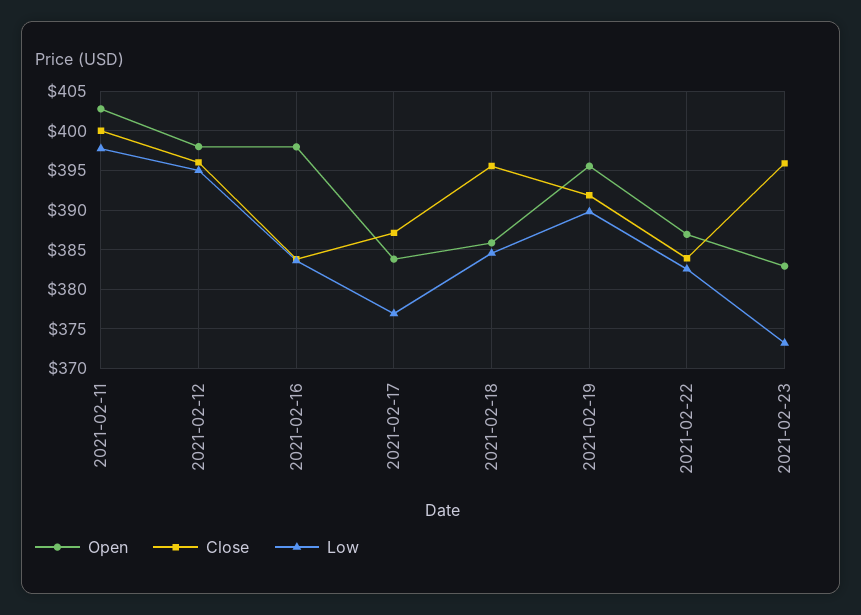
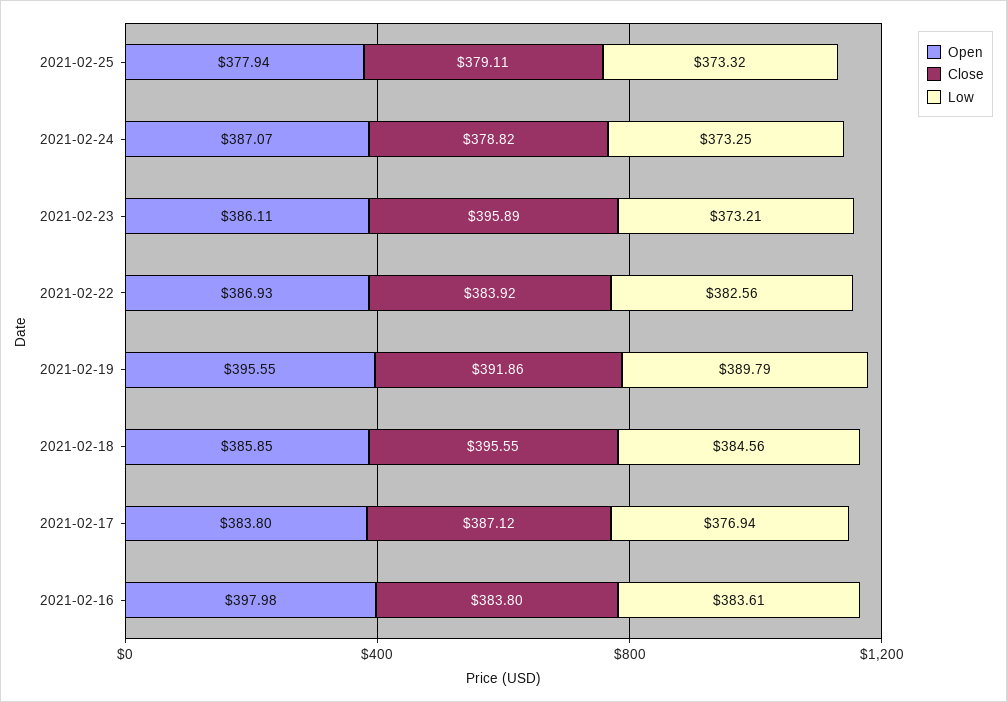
Open, 2021-02-11: 403 -> none
Close, 2021-02-11: 400 -> none
Low, 2021-02-11: 398 -> none
Open, 2021-02-12: 398 -> none
Close, 2021-02-12: 396 -> none
Low, 2021-02-12: 395 -> none
Open, 2021-02-23: 383 -> 386.11
Open, 2021-02-25: none -> 377.94
Close, 2021-02-25: none -> 379.11
Low, 2021-02-25: none -> 373.32
Open, 2021-02-24: none -> 387.07
Close, 2021-02-24: none -> 378.82
Low, 2021-02-24: none -> 373.25

